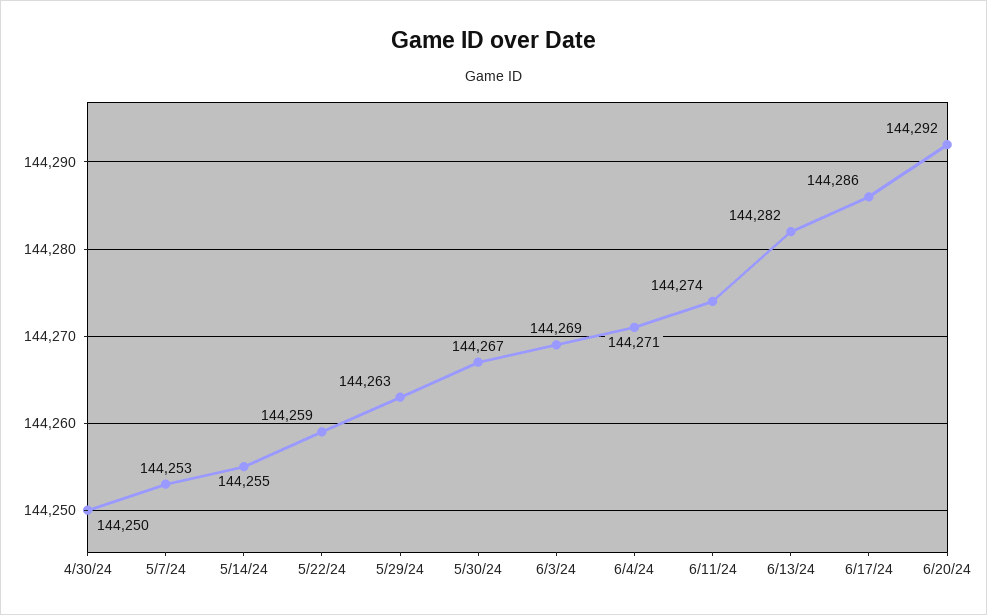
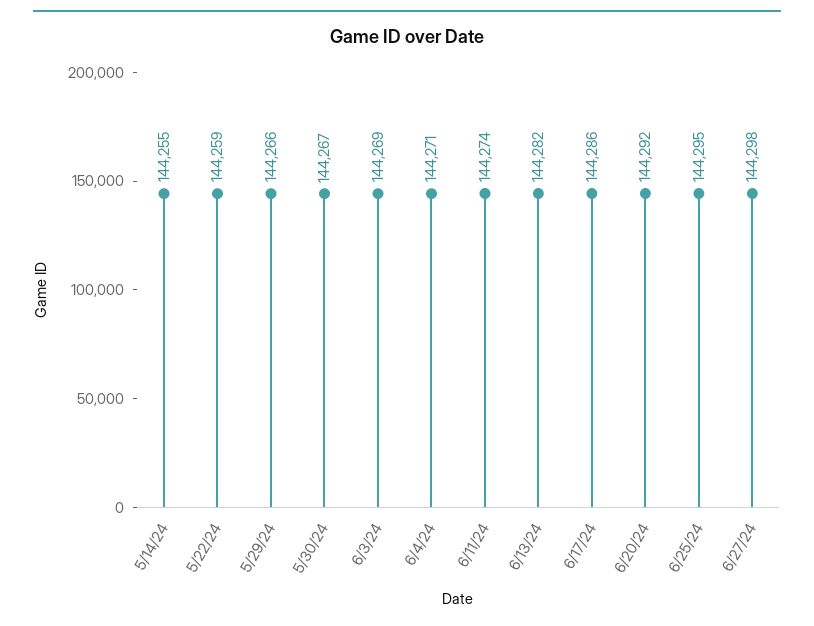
4/30/24: 144250 -> none
5/7/24: 144253 -> none
5/29/24: 144263 -> 144266
6/25/24: none -> 144295
6/27/24: none -> 144298

